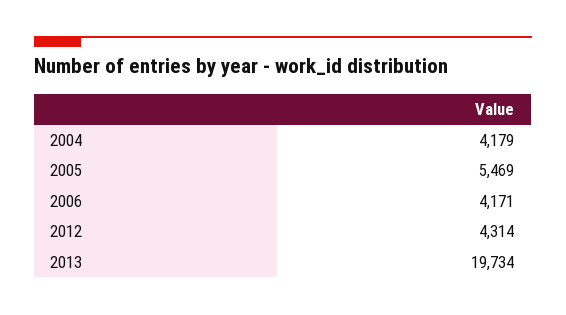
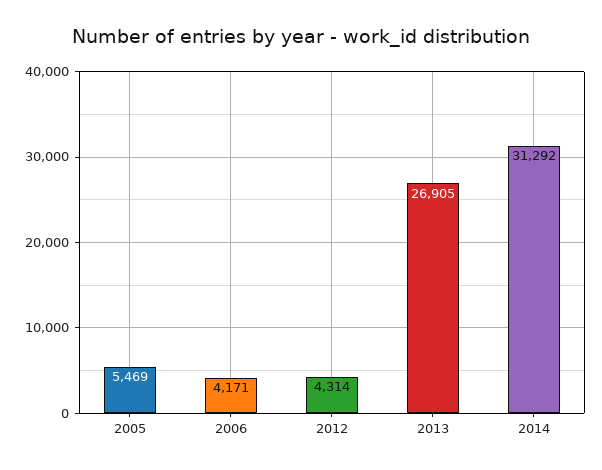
2004: 4179 -> none
2013: 19734 -> 26905
2014: none -> 31292

